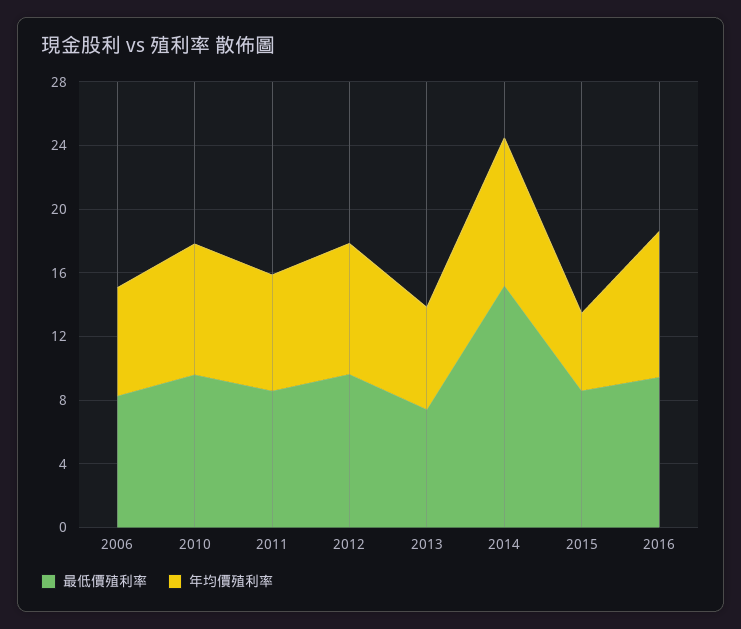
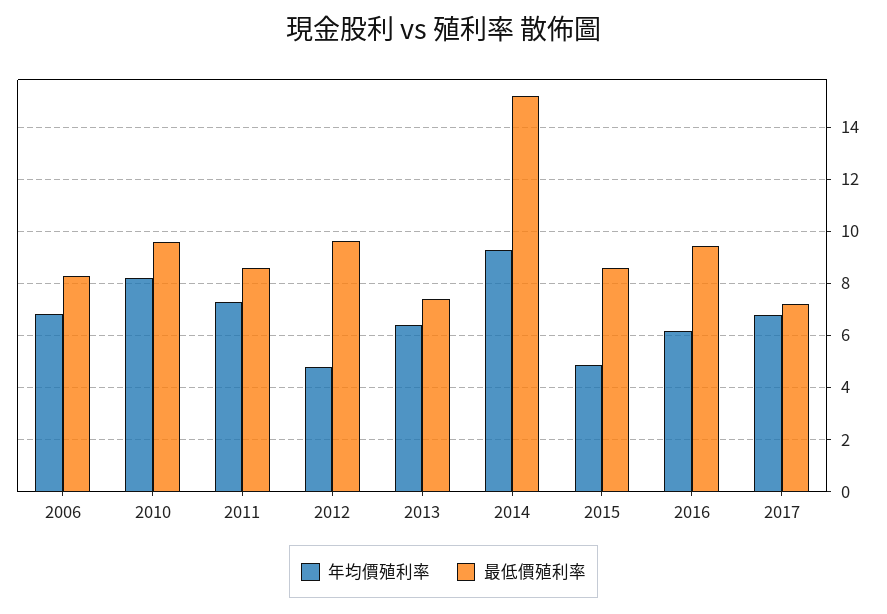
年均價殖利率, 2012: 8 -> 4.75
年均價殖利率, 2016: 9 -> 6.25
年均價殖利率, 2017: none -> 6.75
最低價殖利率, 2017: none -> 7.25

